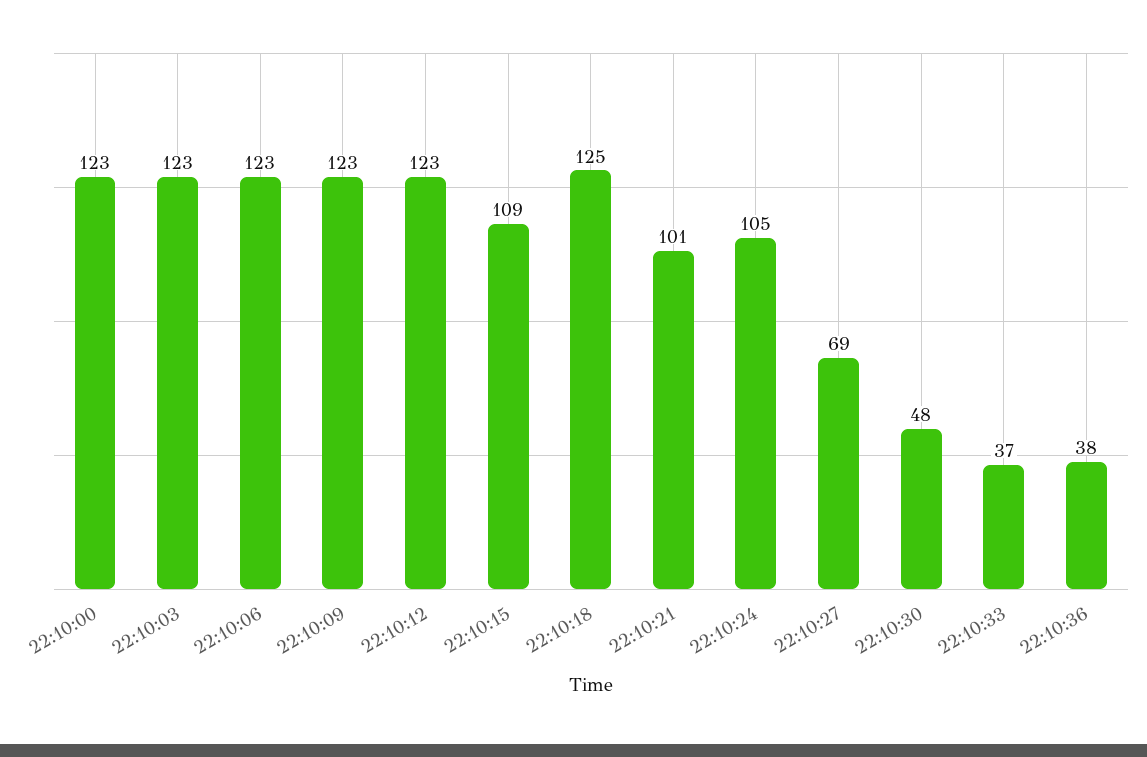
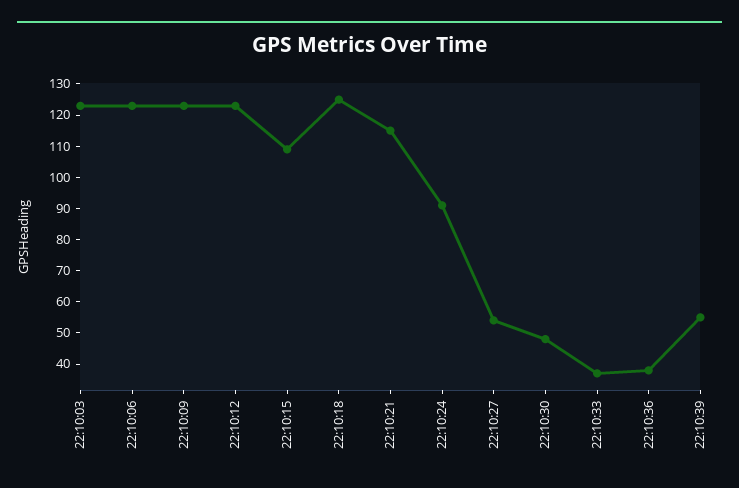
22:10:00: 123 -> none
22:10:21: 101 -> 115
22:10:24: 105 -> 90
22:10:27: 69 -> 55
22:10:39: none -> 55

